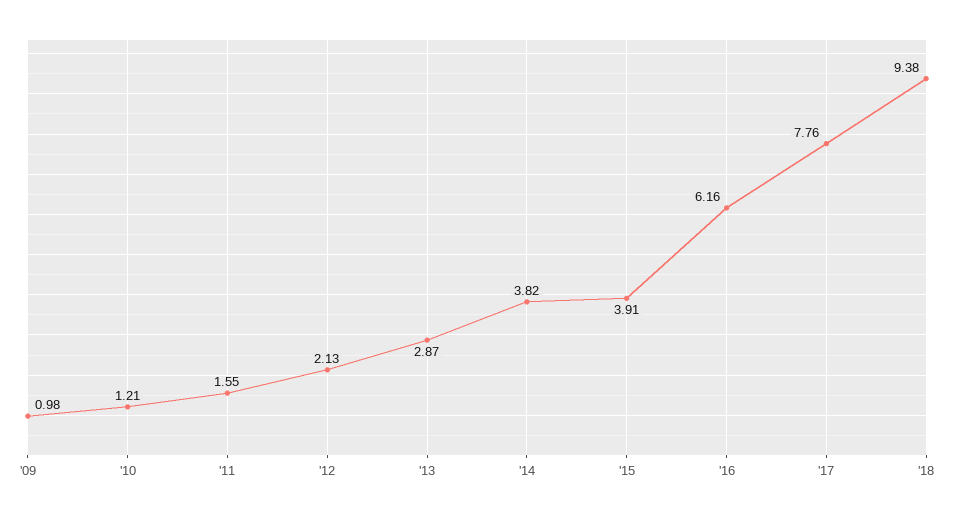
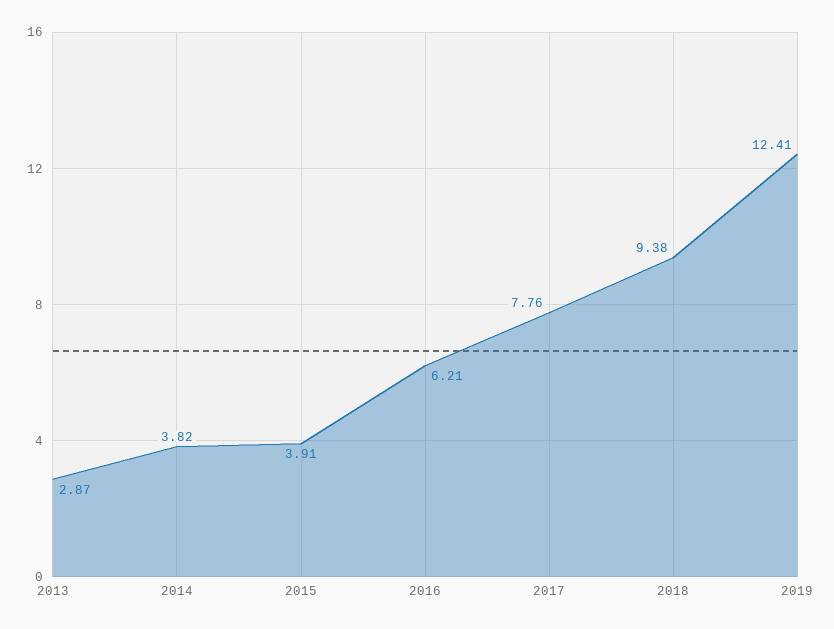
'09: 0.98 -> none
'10: 1.21 -> none
'11: 1.55 -> none
'12: 2.13 -> none
'16: 6.16 -> 6.21
2019: none -> 12.41

